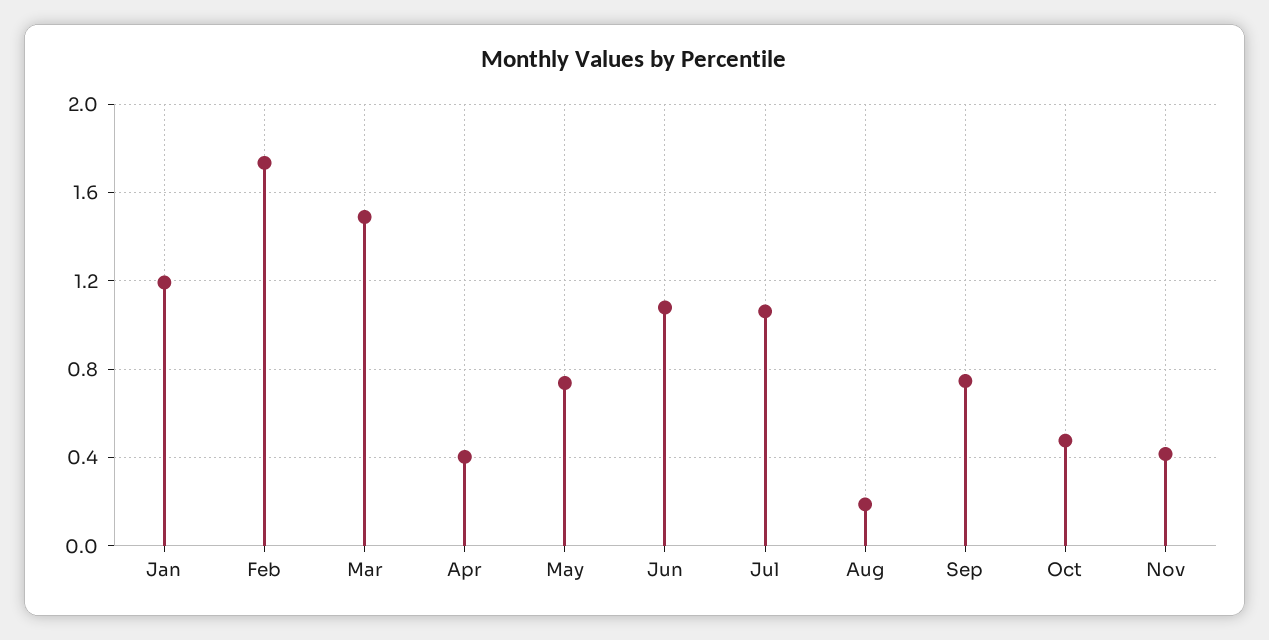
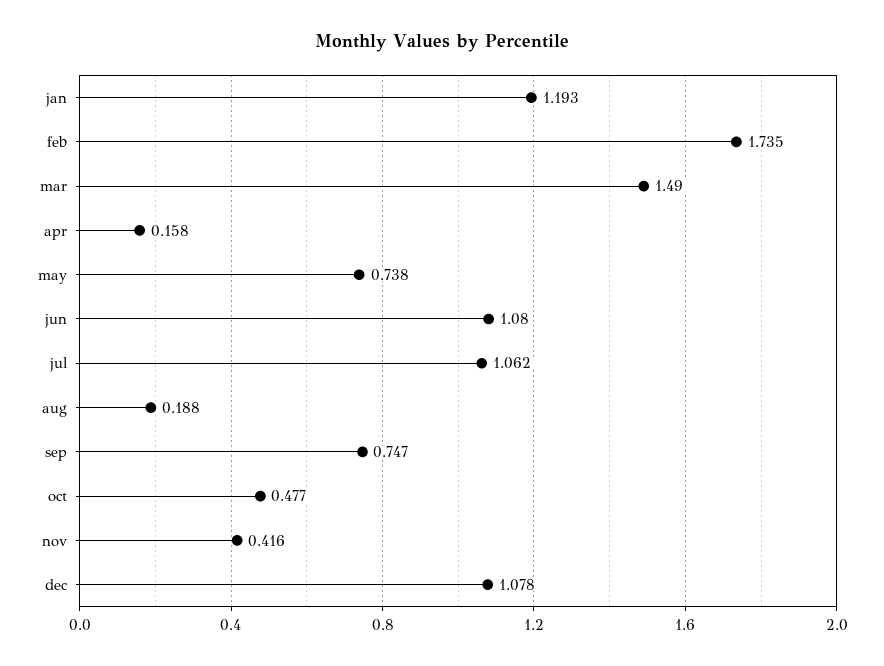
Apr: 0.4 -> 0.158
dec: none -> 1.078

